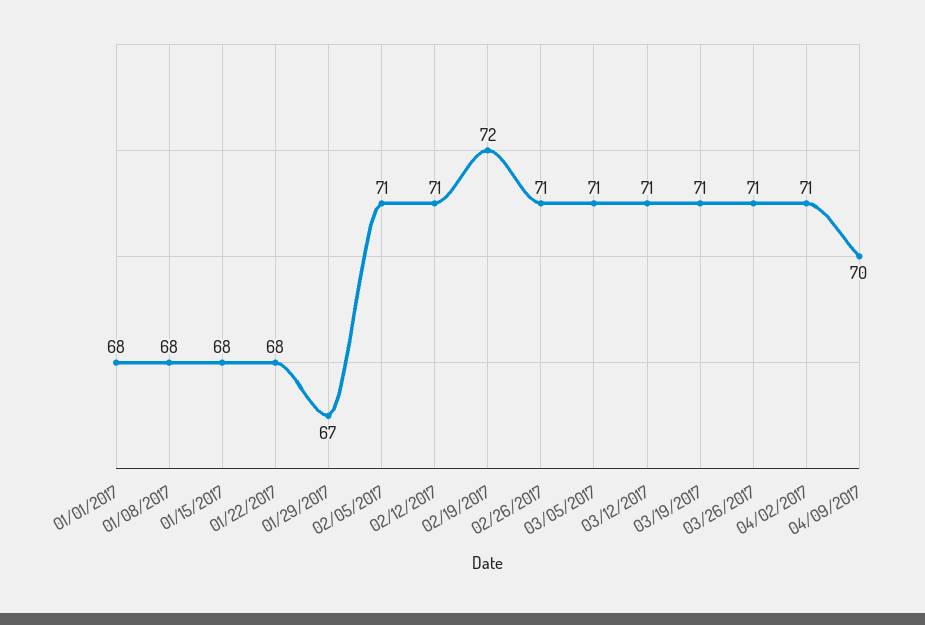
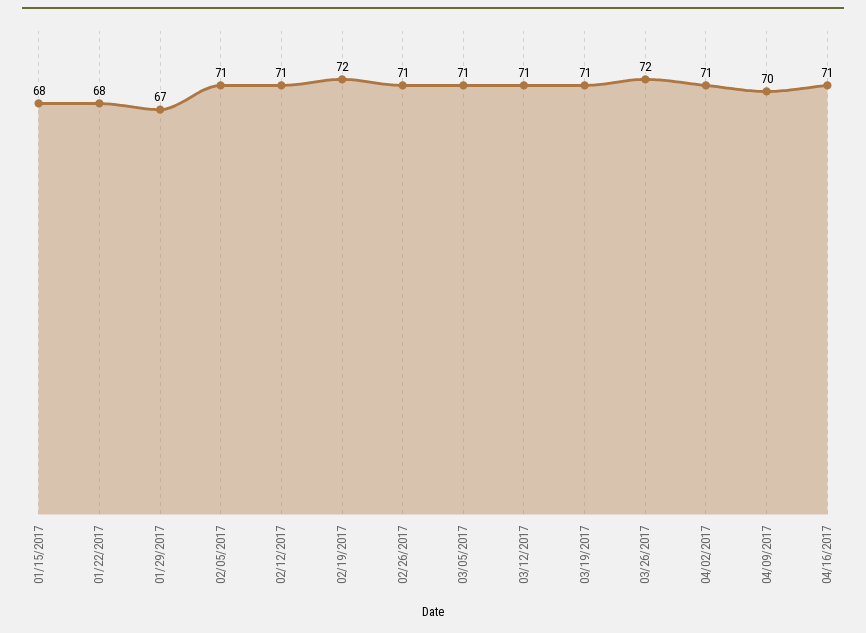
01/01/2017: 68 -> none
01/08/2017: 68 -> none
03/26/2017: 71 -> 72
04/16/2017: none -> 71

